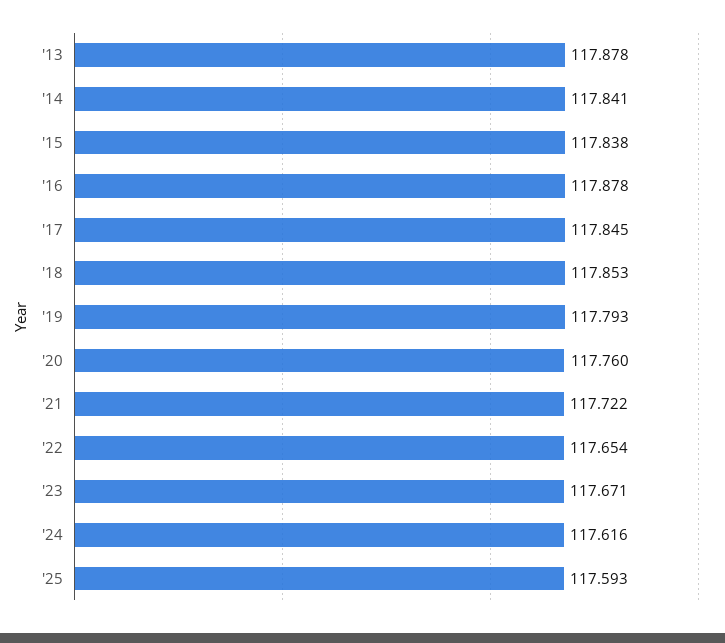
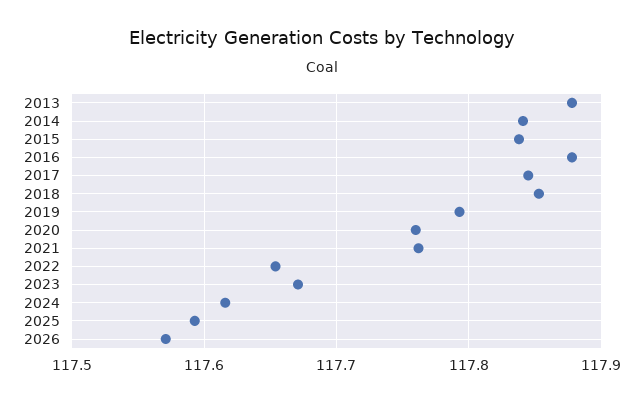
'21: 117.722 -> 117.76
2026: none -> 117.57

